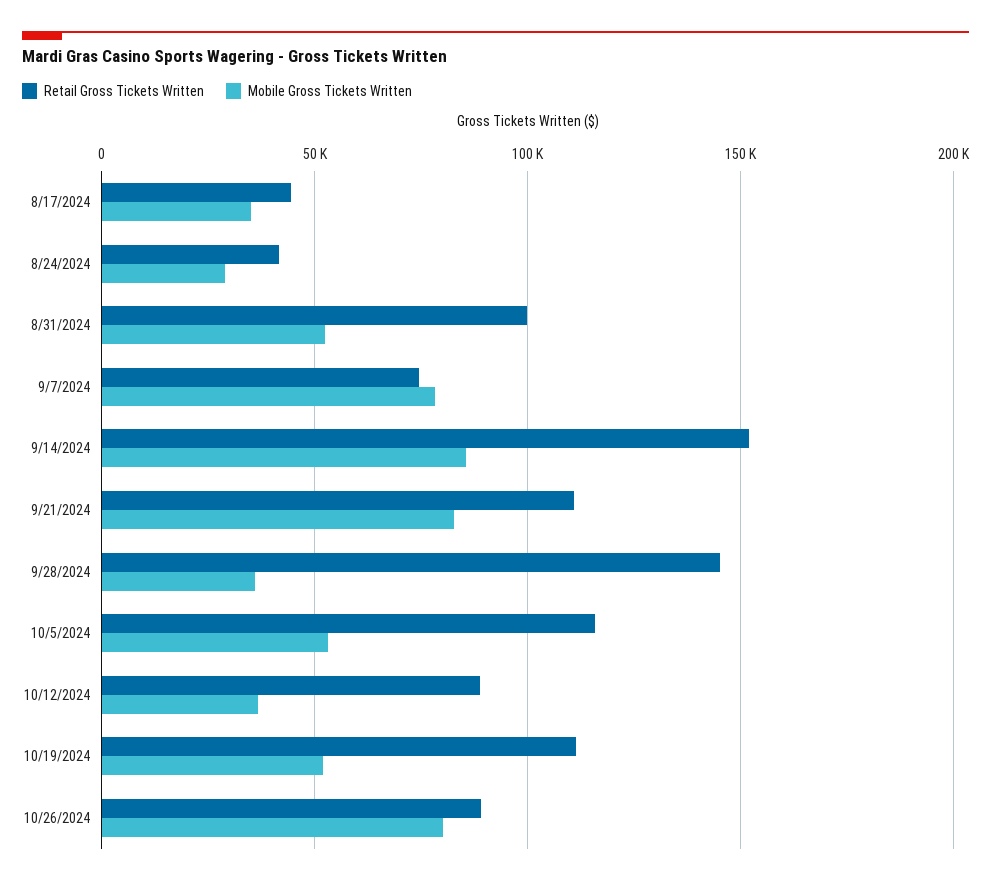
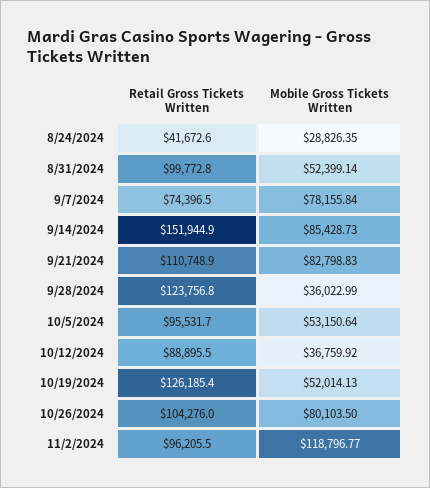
Retail Gross Tickets Written, 8/17/2024: 45000 -> none
Mobile Gross Tickets Written, 8/17/2024: 35000 -> none
Retail Gross Tickets Written, 9/28/2024: 145000 -> 123756.8
Retail Gross Tickets Written, 10/5/2024: 115000 -> 95531.7
Retail Gross Tickets Written, 10/19/2024: 110000 -> 126185.4
Retail Gross Tickets Written, 10/26/2024: 90000 -> 104276
Retail Gross Tickets Written, 11/2/2024: none -> 96205.5
Mobile Gross Tickets Written, 11/2/2024: none -> 118796.77

